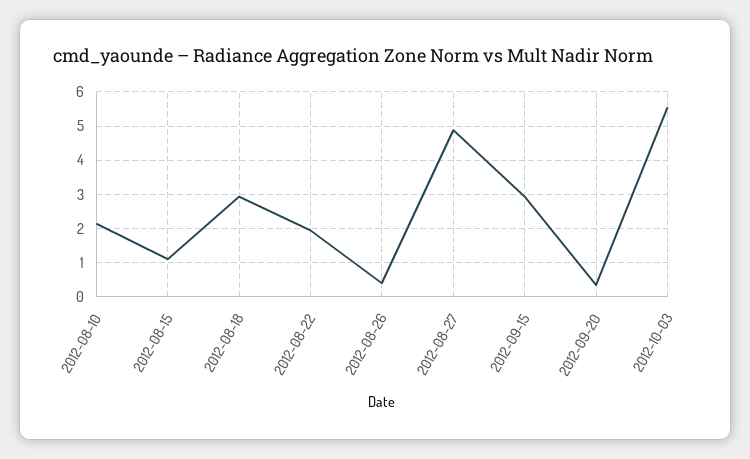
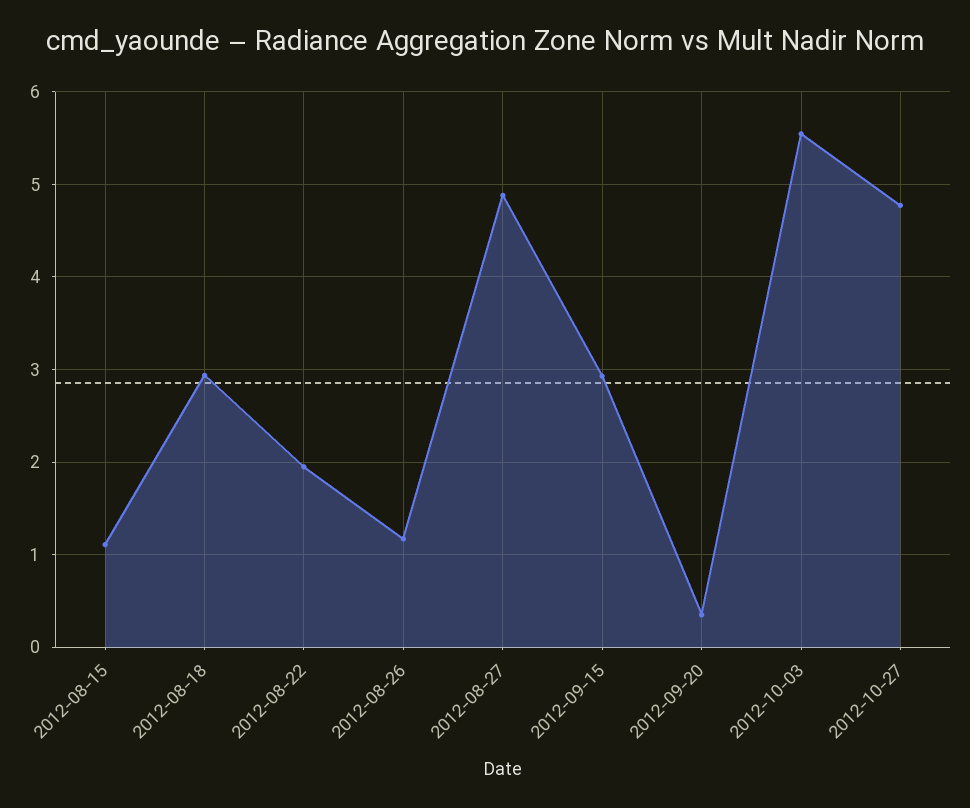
2012-08-10: 2.2 -> none
2012-08-26: 0.4 -> 1.2
2012-10-27: none -> 4.8

